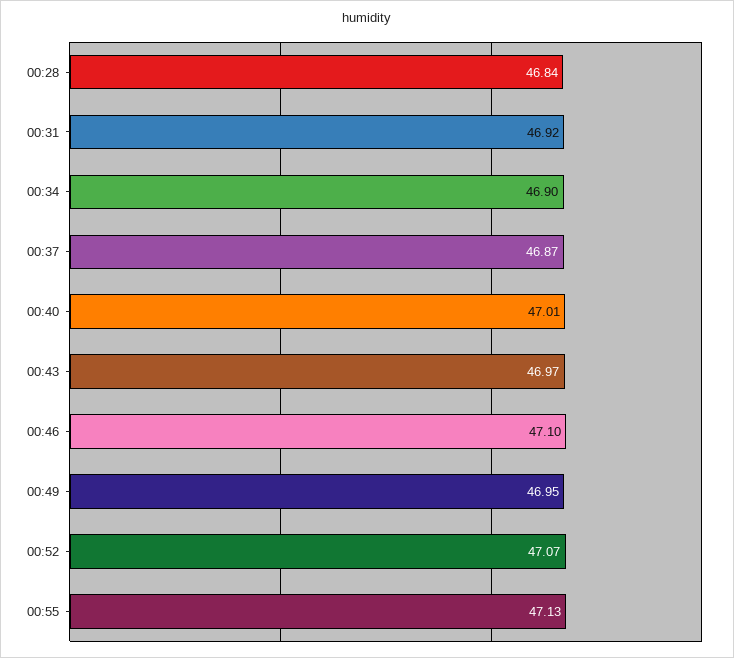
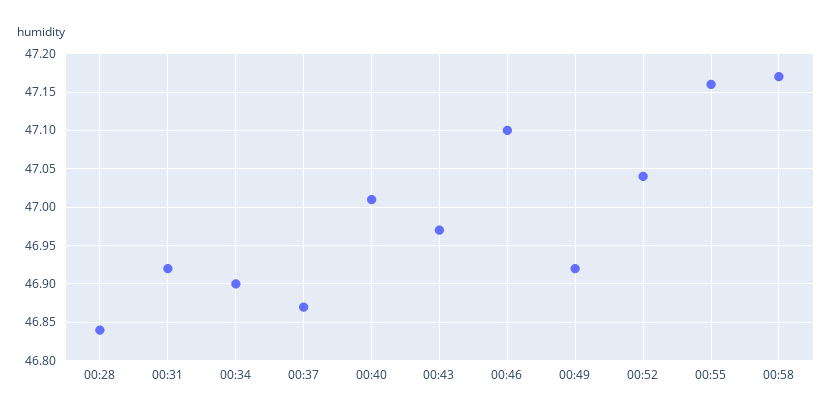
00:49: 46.95 -> 46.92
00:52: 47.07 -> 47.04
00:55: 47.13 -> 47.16
00:58: none -> 47.17

